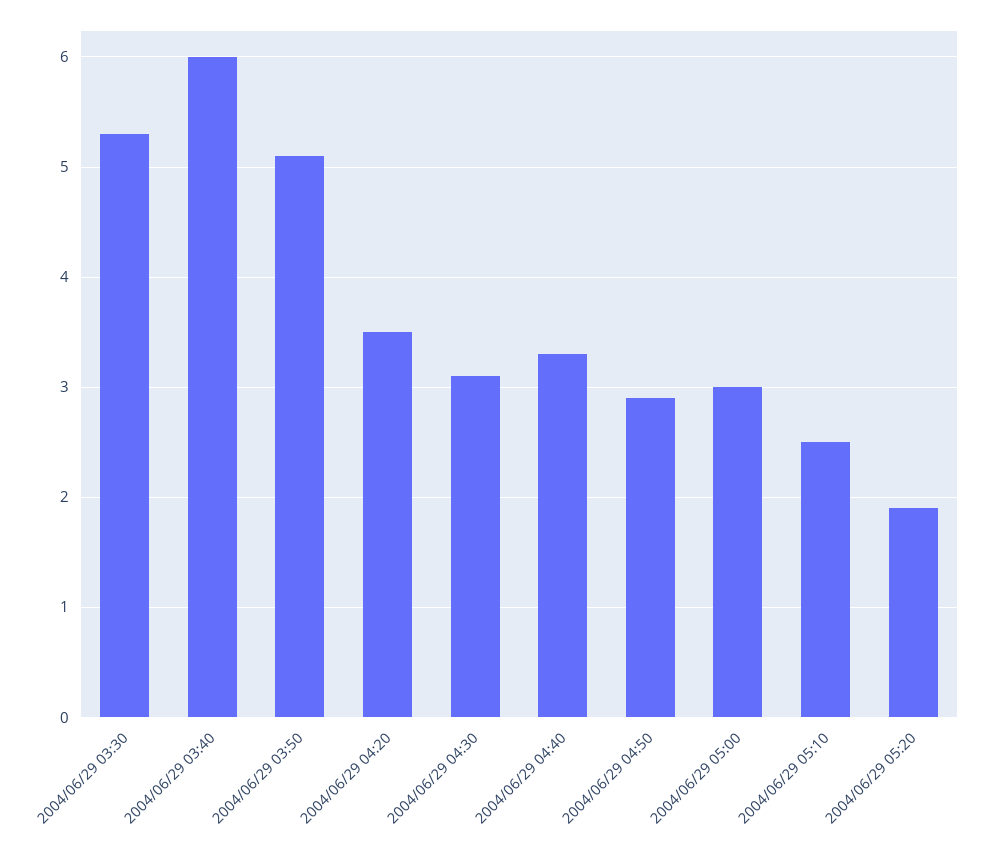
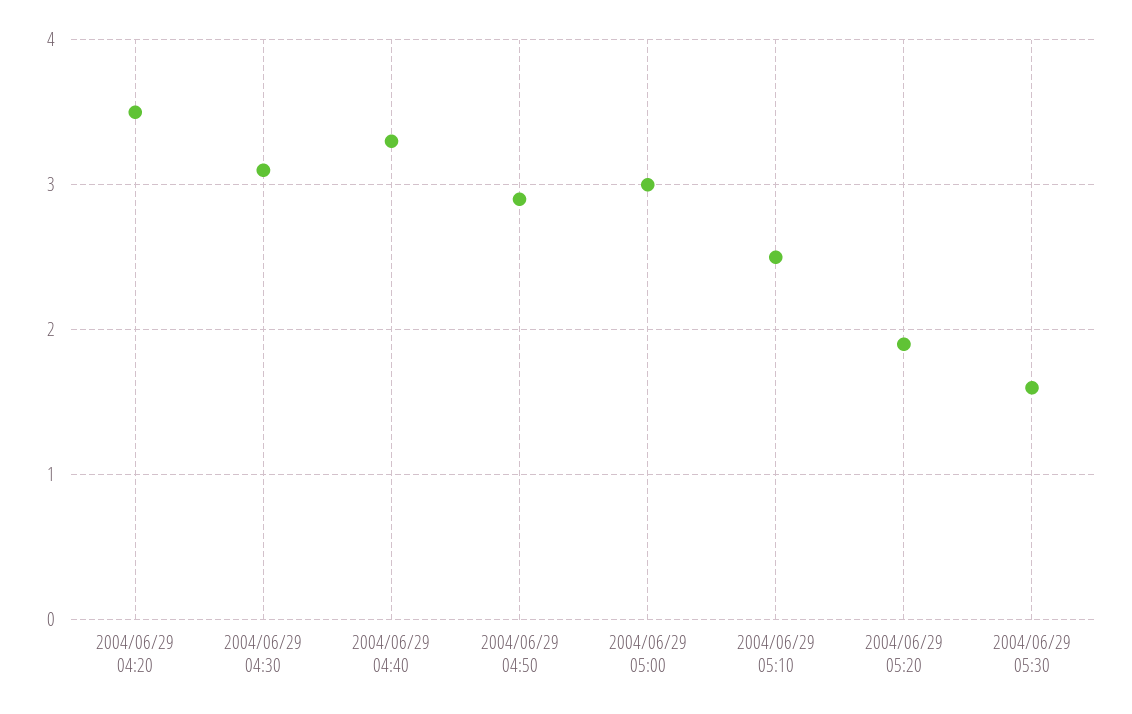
2004/06/29 03:30: 5.3 -> none
2004/06/29 03:40: 6 -> none
2004/06/29 03:50: 5.1 -> none
2004/06/29 05:30: none -> 1.6

